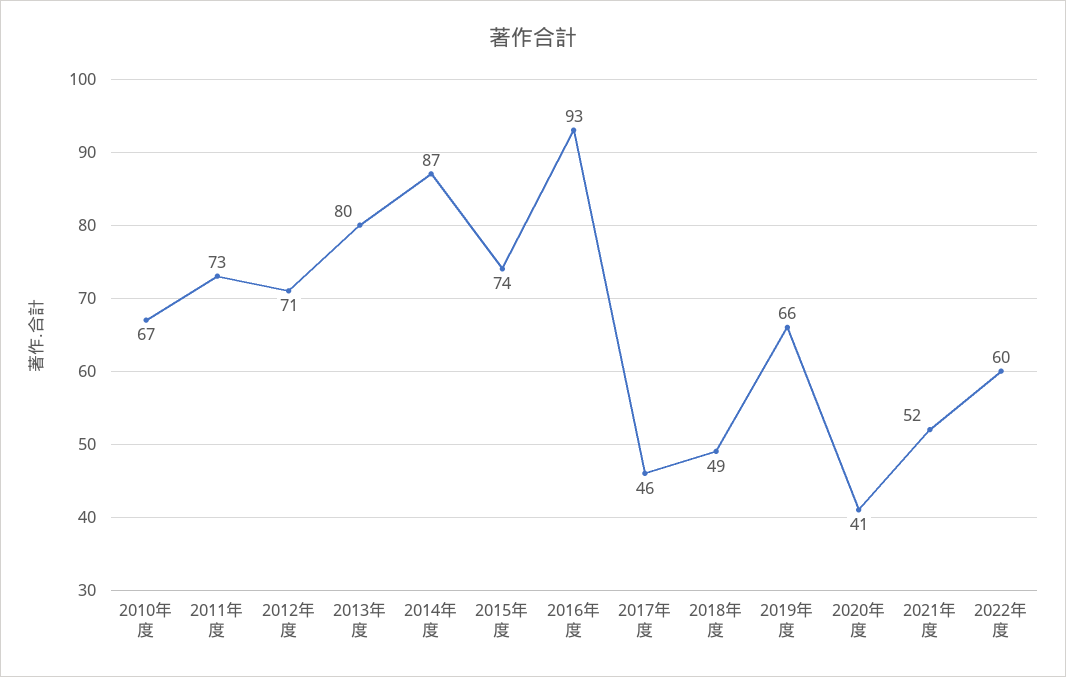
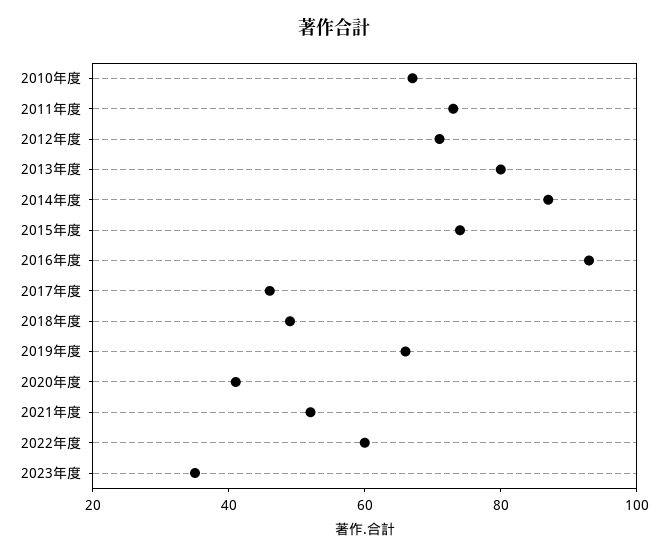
2023年度: none -> 35

